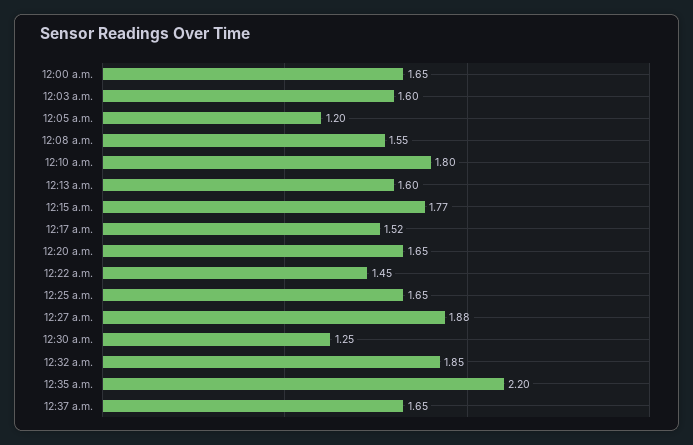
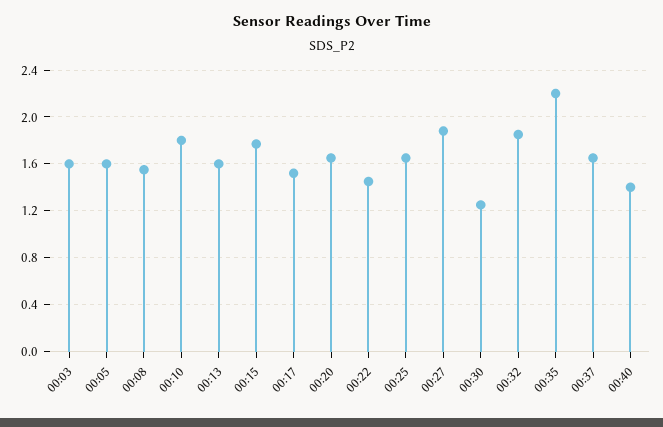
12:00 a.m.: 1.65 -> none
12:05 a.m.: 1.2 -> 1.6
00:40: none -> 1.4

